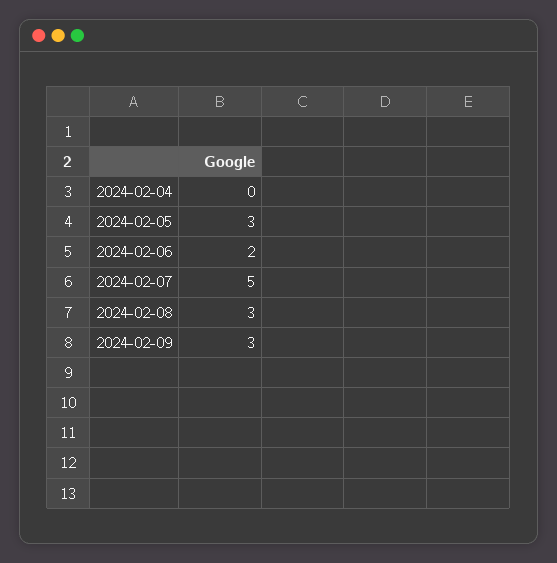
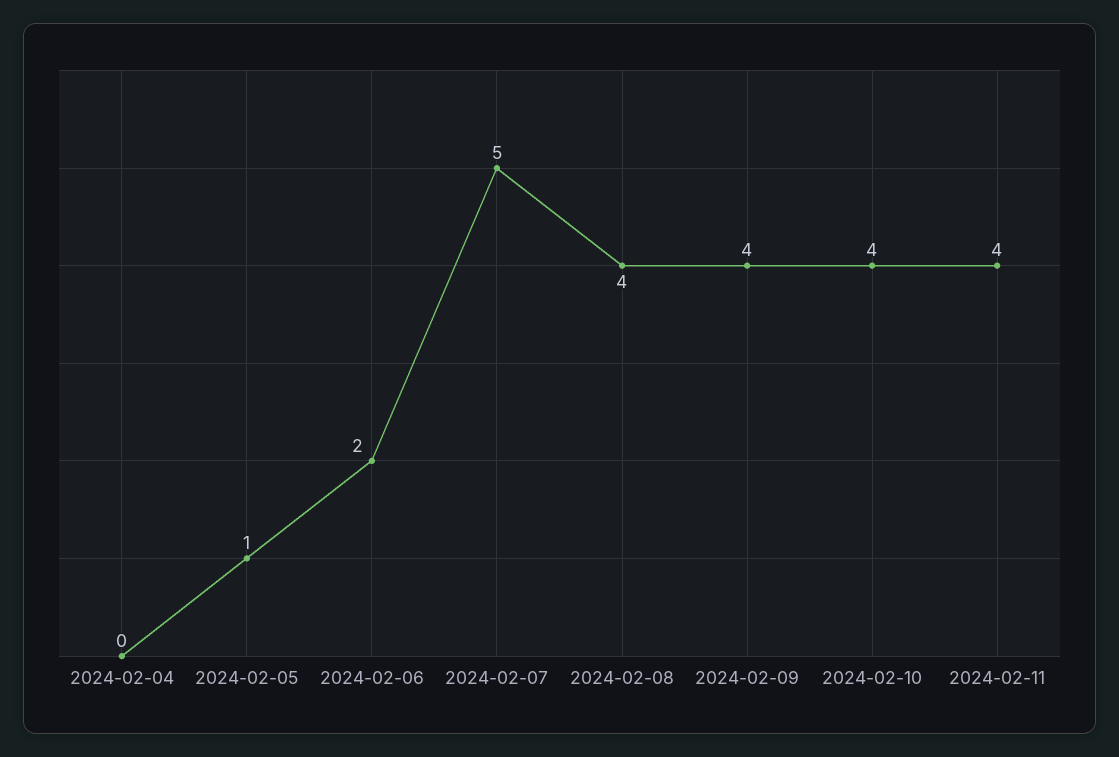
2024-02-05: 3 -> 1
2024-02-08: 3 -> 4
2024-02-09: 3 -> 4
2024-02-10: none -> 4
2024-02-11: none -> 4

